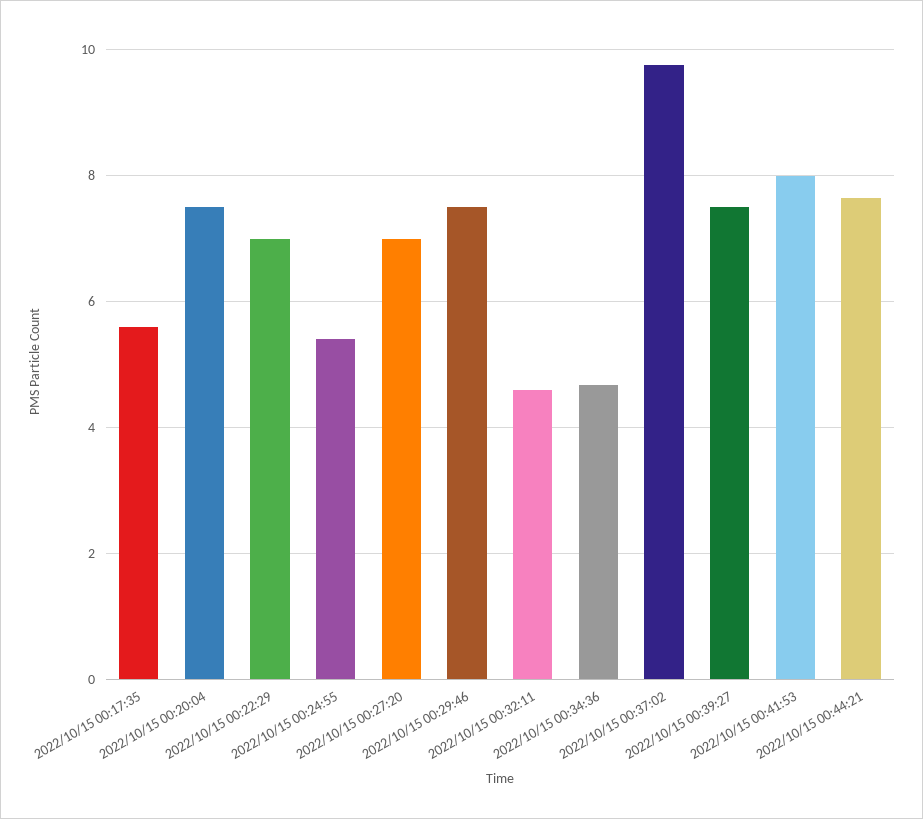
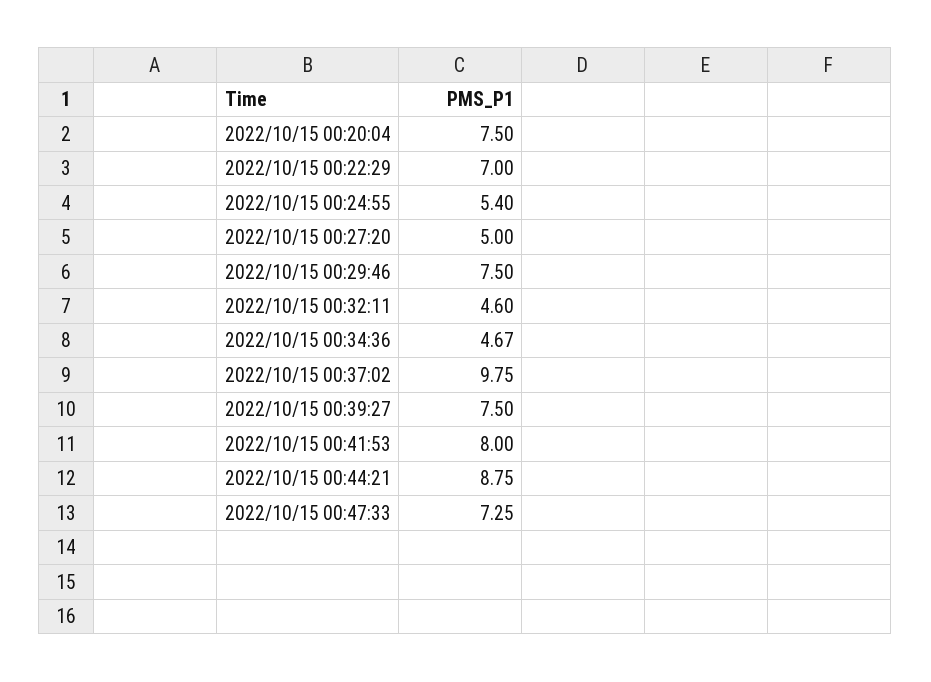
2022/10/15 00:17:35: 5.6 -> none
2022/10/15 00:27:20: 7 -> 5
2022/10/15 00:44:21: 7.6 -> 8.75
2022/10/15 00:47:33: none -> 7.25

